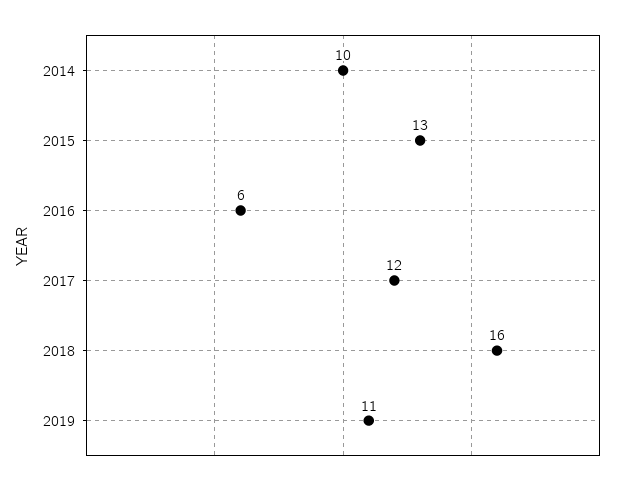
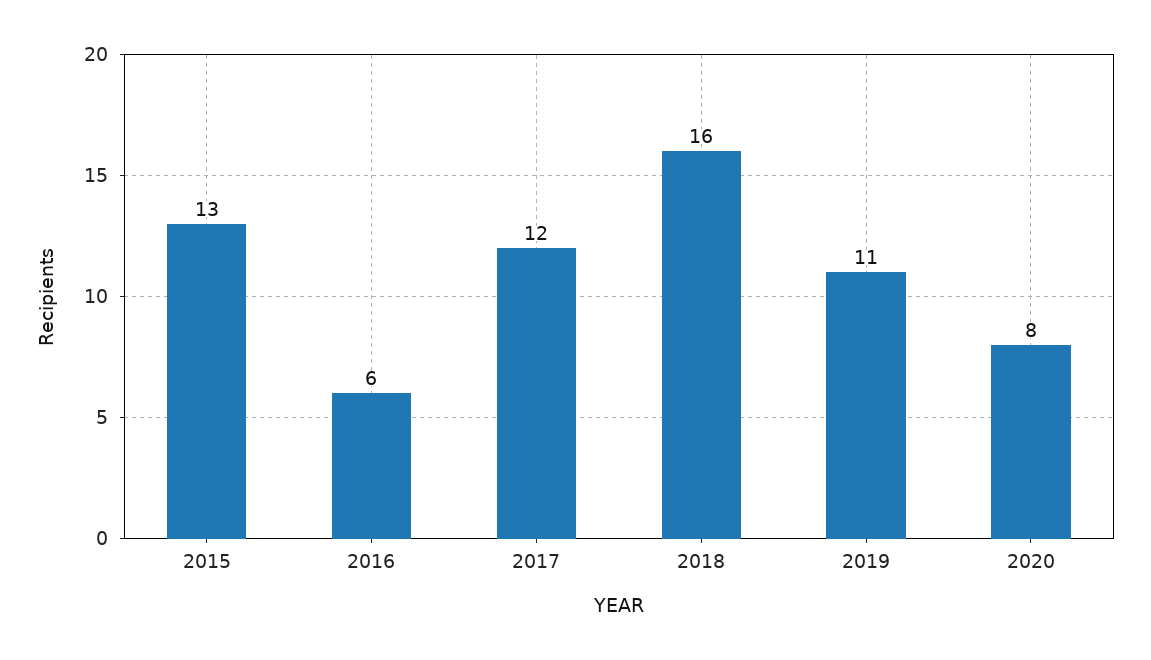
2014: 10 -> none
2020: none -> 8

